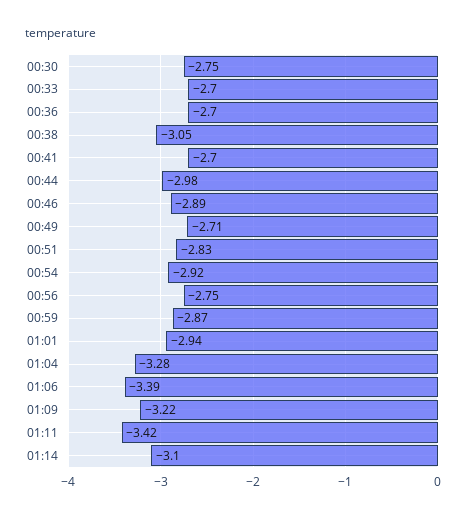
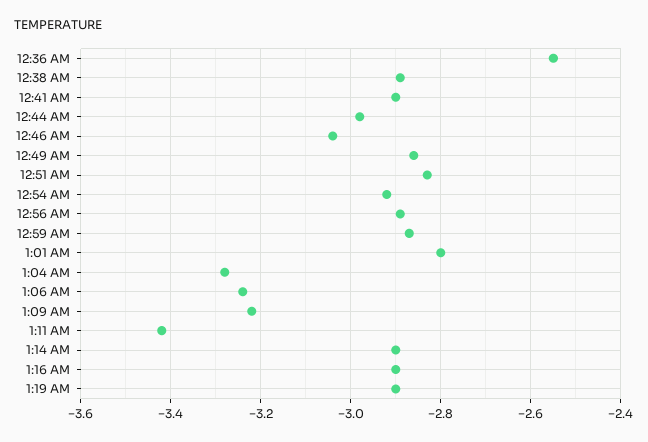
00:30: -2.75 -> none
00:33: -2.7 -> none
00:36: -2.7 -> -2.55
00:38: -3.05 -> -2.9
00:41: -2.7 -> -2.9
00:46: -2.89 -> -3.05
00:49: -2.71 -> -2.85
00:56: -2.75 -> -2.9
01:01: -2.94 -> -2.8
01:06: -3.39 -> -3.25
01:14: -3.1 -> -2.9
1:16 AM: none -> -2.9
1:19 AM: none -> -2.9

